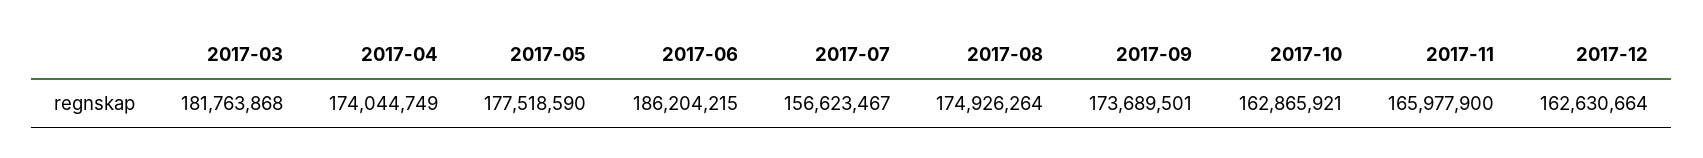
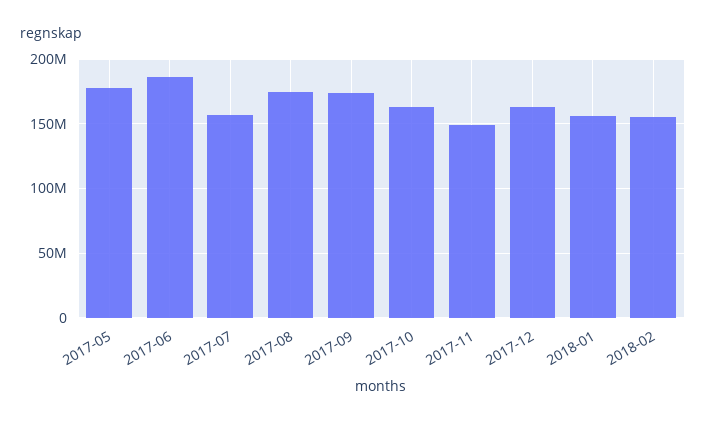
2017-03: 181763868 -> none
2017-04: 174044749 -> none
2017-11: 165977900 -> 150000000
2018-01: none -> 155000000
2018-02: none -> 155000000

